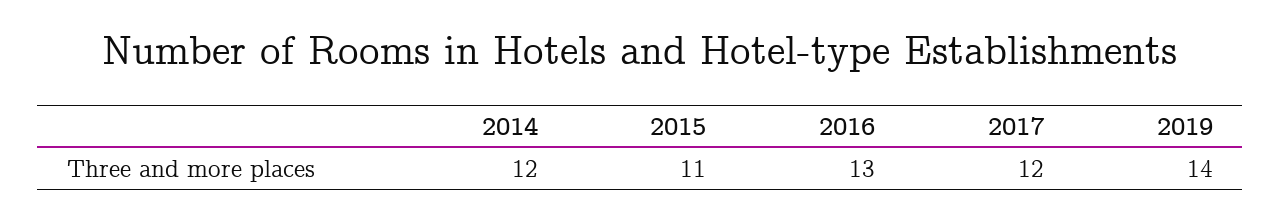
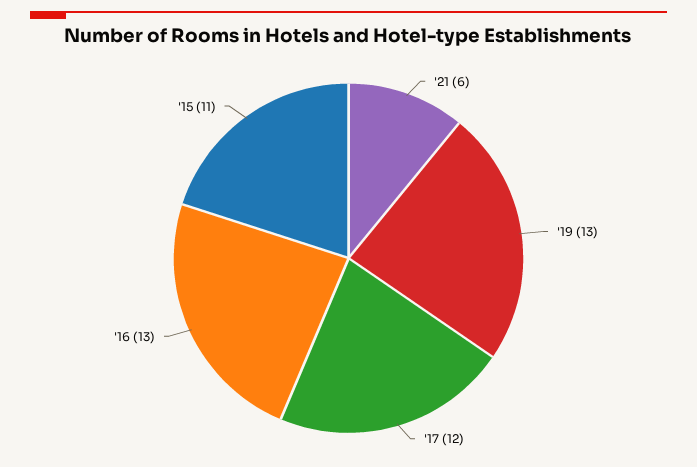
2014: 12 -> none
2019: 14 -> 13
'21: none -> 6

